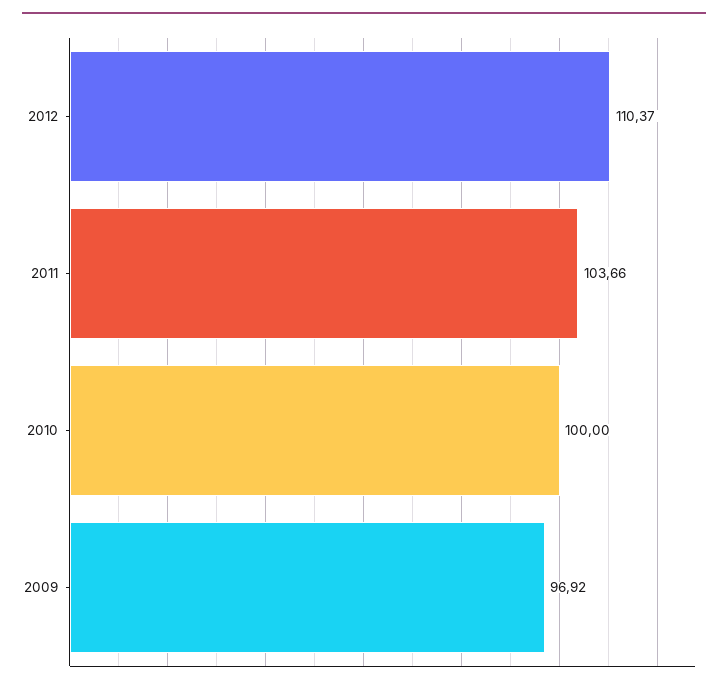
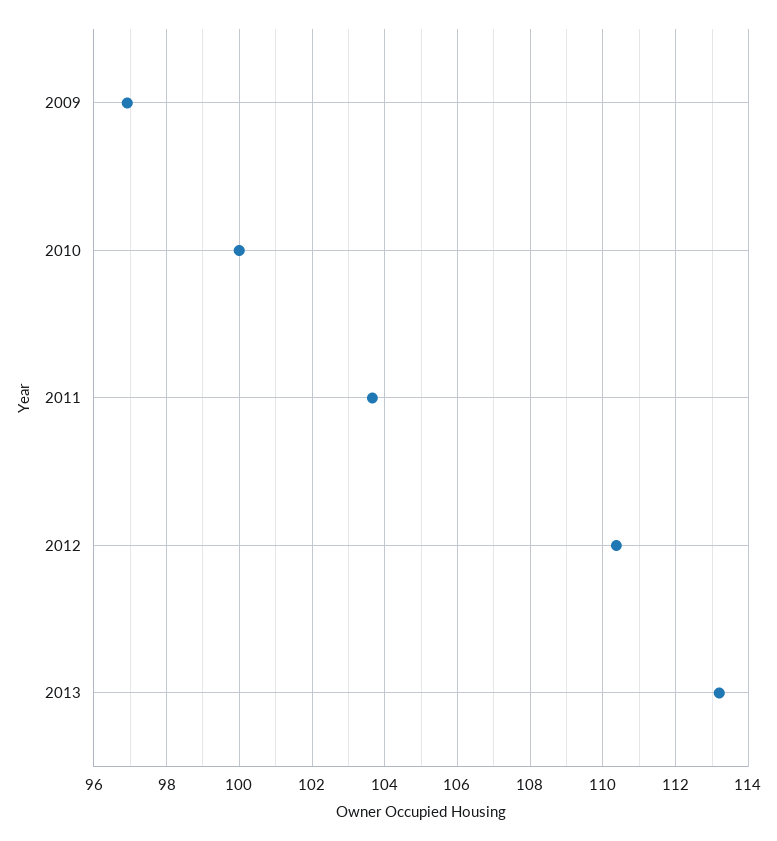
2013: none -> 113.2

